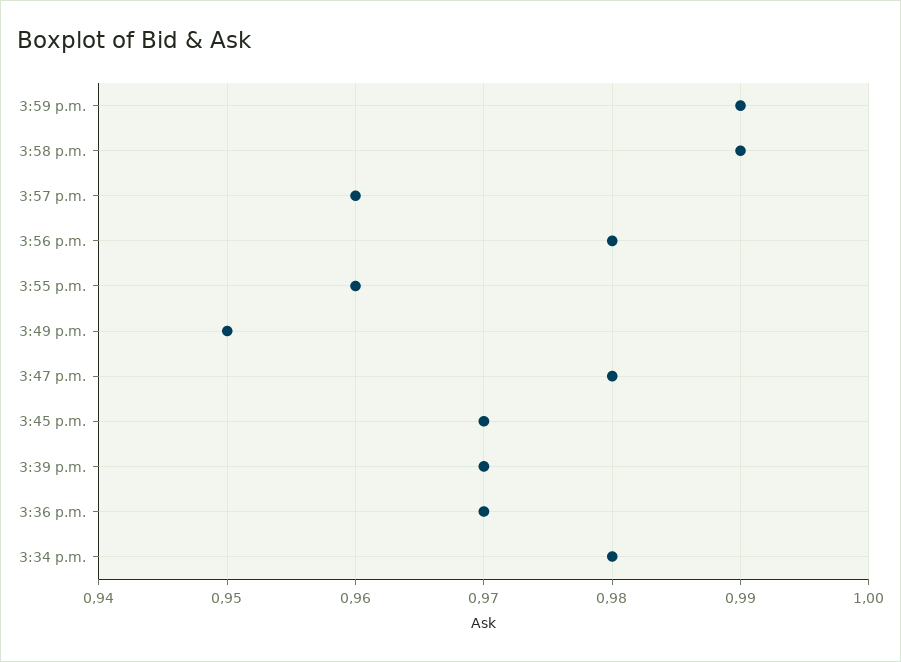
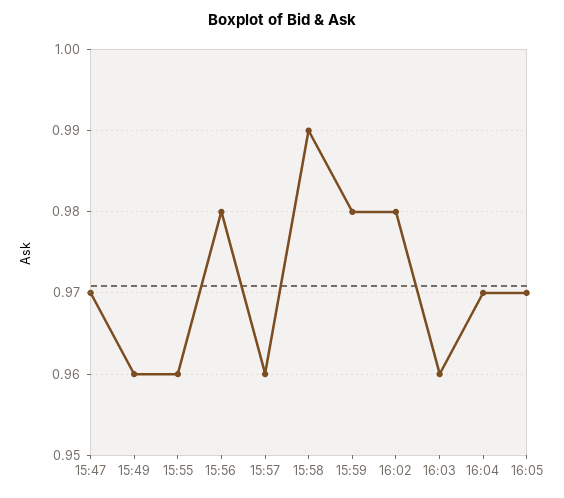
3:59 p.m.: 0.99 -> 0.98
3:49 p.m.: 0.95 -> 0.96
3:47 p.m.: 0.98 -> 0.97
3:45 p.m.: 0.97 -> none
3:39 p.m.: 0.97 -> none
3:36 p.m.: 0.97 -> none
3:34 p.m.: 0.98 -> none
16:02: none -> 0.98
16:03: none -> 0.96
16:04: none -> 0.97
16:05: none -> 0.97

